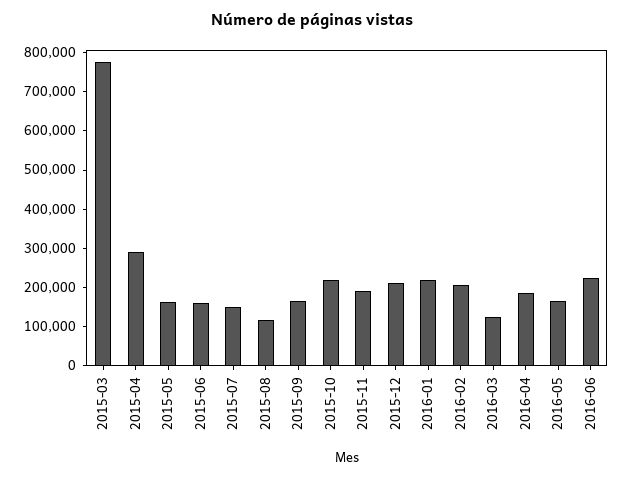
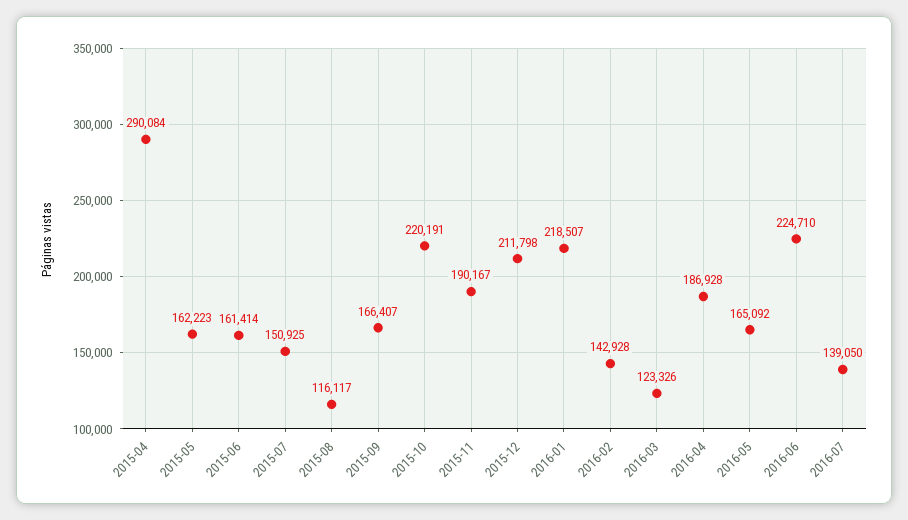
2015-03: 775000 -> none
2016-02: 200000 -> 142928
2016-07: none -> 139050

